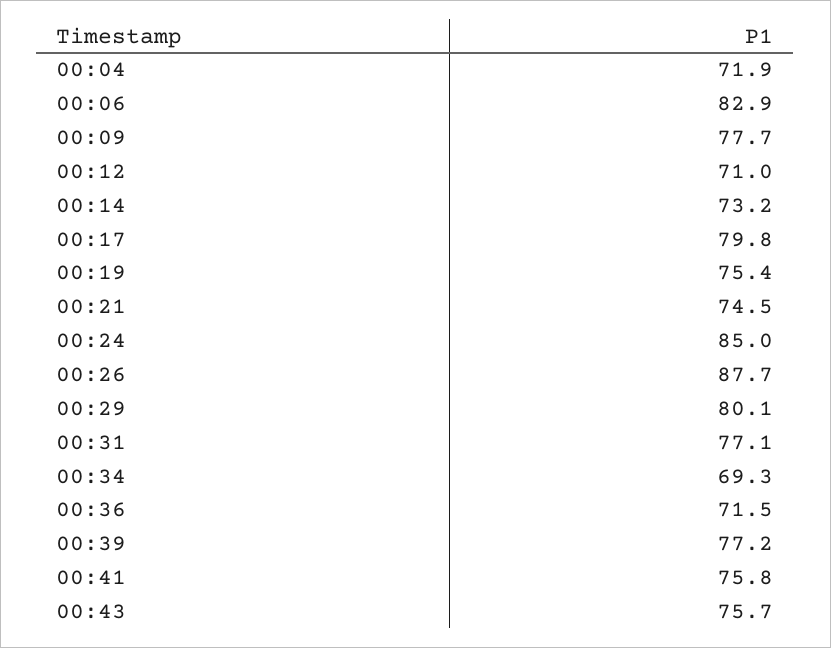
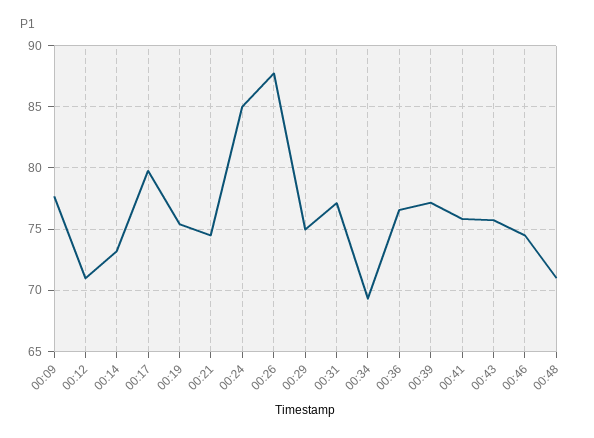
00:04: 71.9 -> none
00:06: 82.9 -> none
00:29: 80.1 -> 75
00:36: 71.5 -> 76.5
00:46: none -> 74.5
00:48: none -> 71

